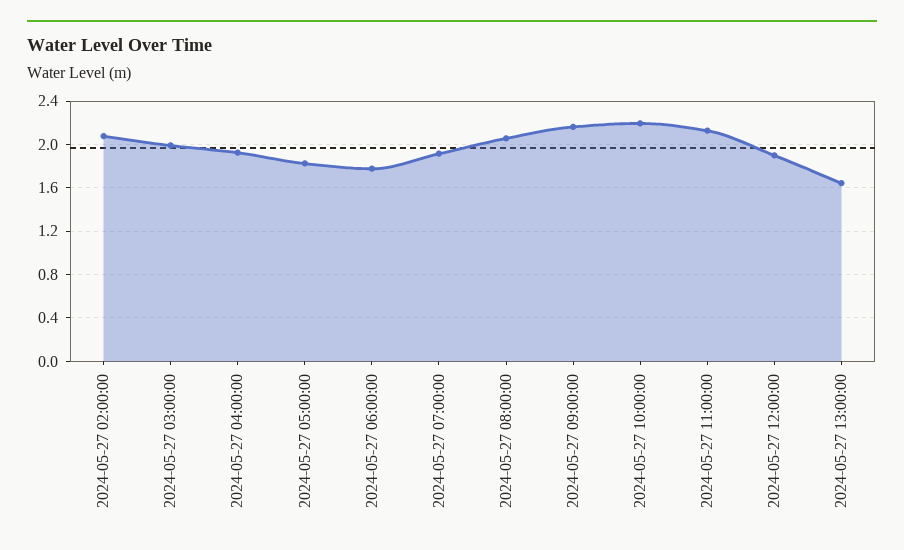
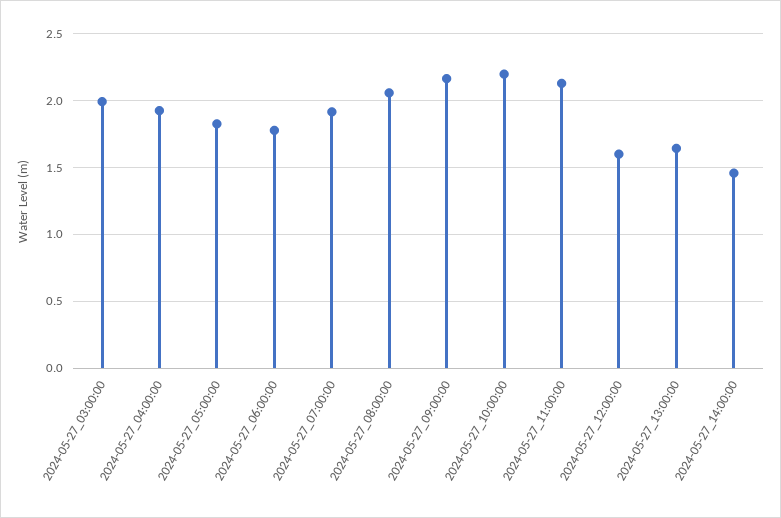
2024-05-27 02:00:00: 2.1 -> none
2024-05-27 12:00:00: 1.9 -> 1.6
2024-05-27_14:00:00: none -> 1.45

